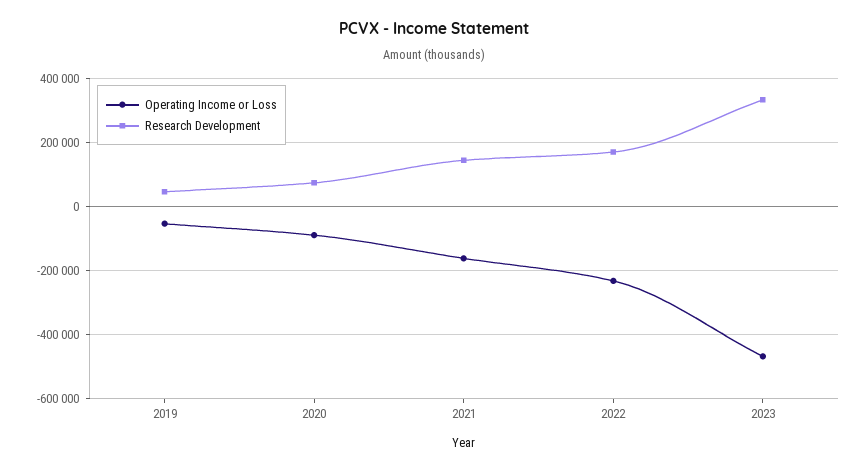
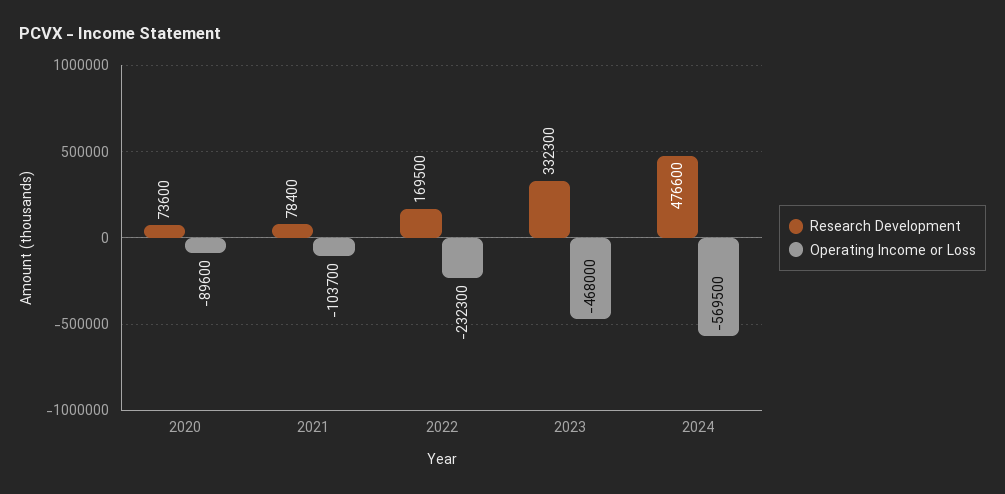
Operating Income or Loss, 2019: -60000 -> none
Research Development, 2019: 40000 -> none
Operating Income or Loss, 2021: -160000 -> -103700
Research Development, 2021: 140000 -> 78400
Research Development, 2024: none -> 476600
Operating Income or Loss, 2024: none -> -569500

